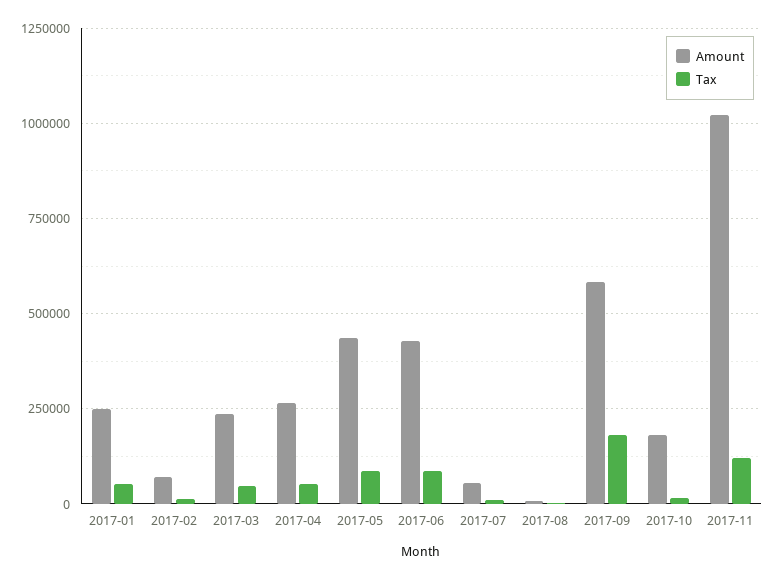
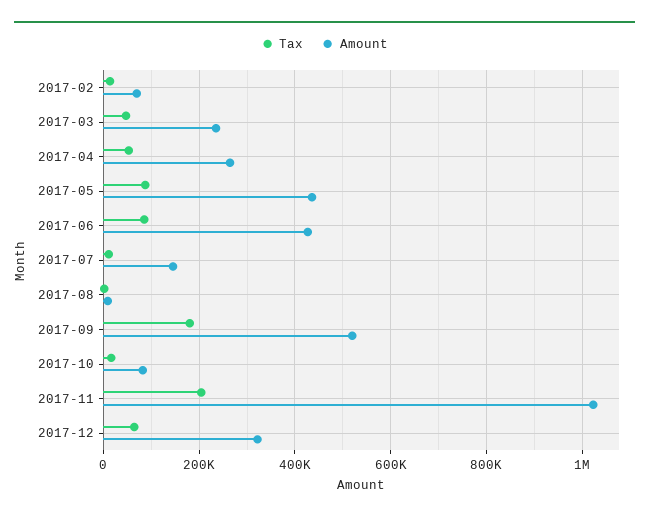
Amount, 2017-01: 250000 -> none
Tax, 2017-01: 50000 -> none
Amount, 2017-07: 50000 -> 140000
Amount, 2017-09: 575000 -> 520000
Amount, 2017-10: 175000 -> 80000
Tax, 2017-11: 125000 -> 200000
Tax, 2017-12: none -> 60000
Amount, 2017-12: none -> 320000

